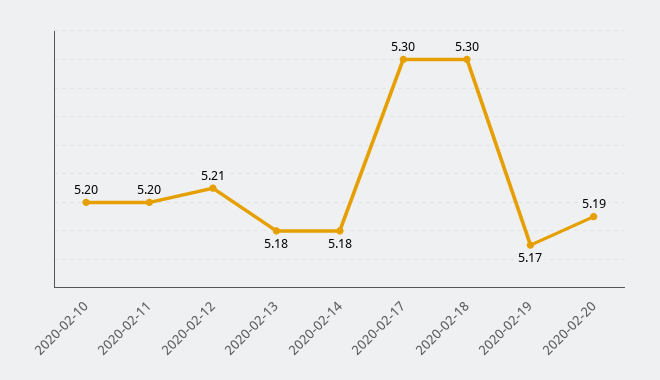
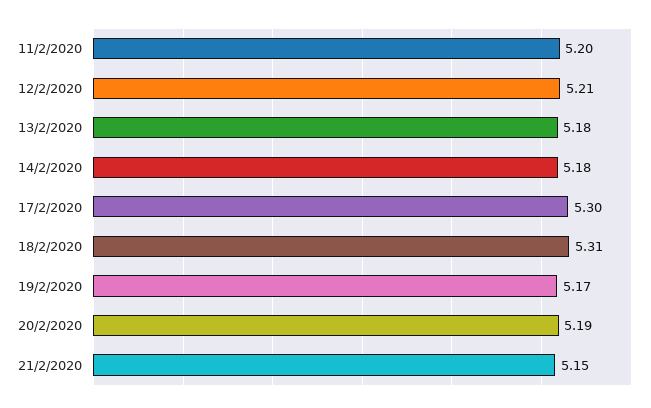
2020-02-10: 5.2 -> none
2020-02-18: 5.3 -> 5.31
21/2/2020: none -> 5.15

